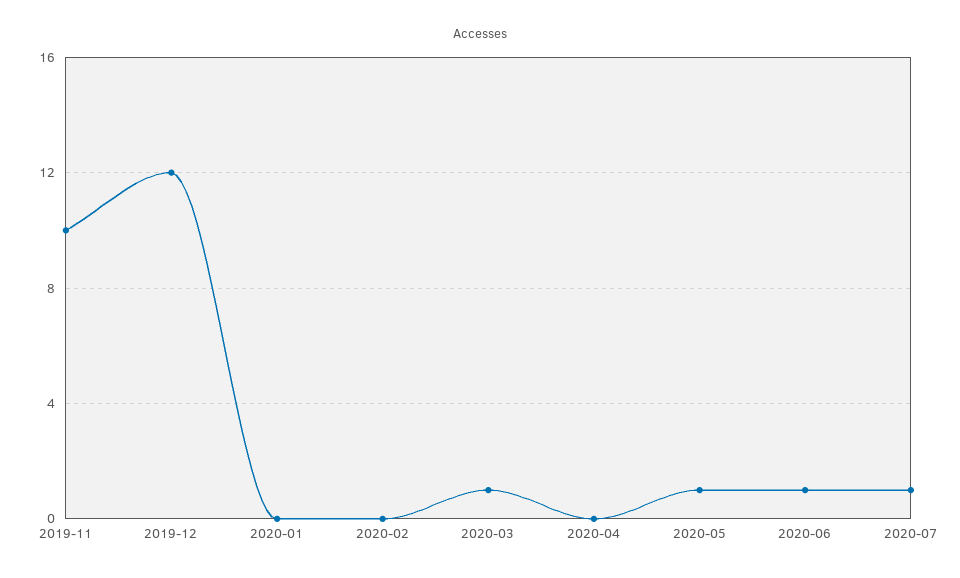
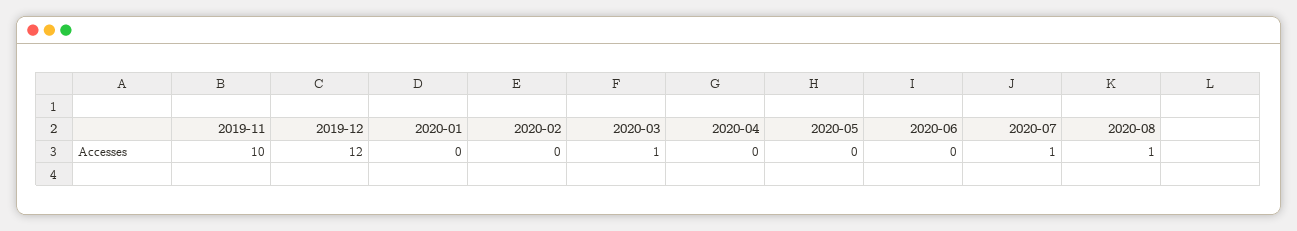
2020-05: 1 -> 0
2020-06: 1 -> 0
2020-08: none -> 1

